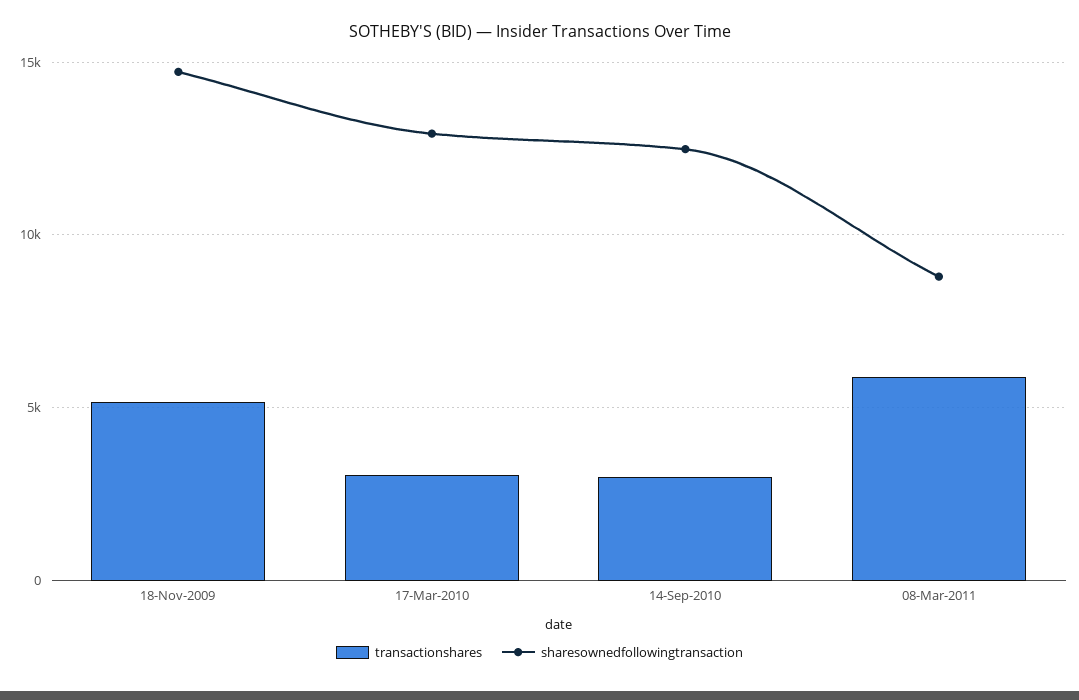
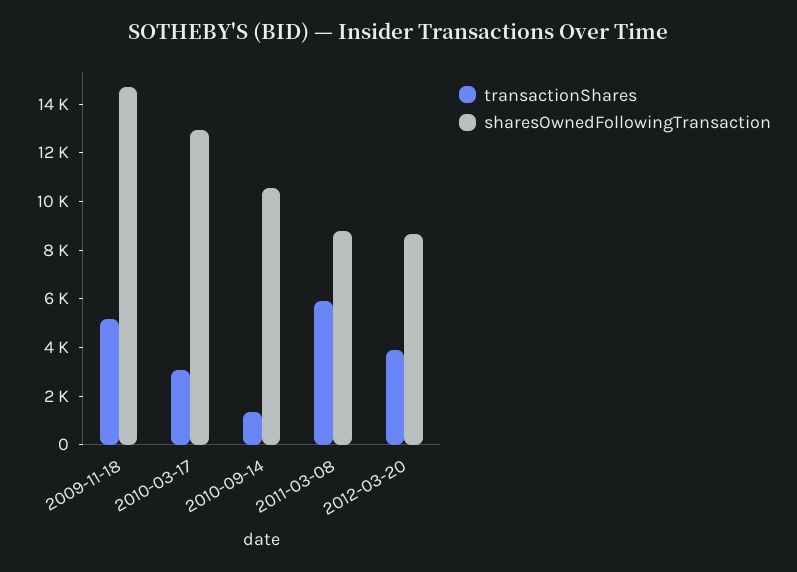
transactionshares, 14-Sep-2010: 3000 -> 1500
sharesownedfollowingtransaction, 14-Sep-2010: 12500 -> 10500
transactionshares, 2012-03-20: none -> 4000
sharesownedfollowingtransaction, 2012-03-20: none -> 8500

